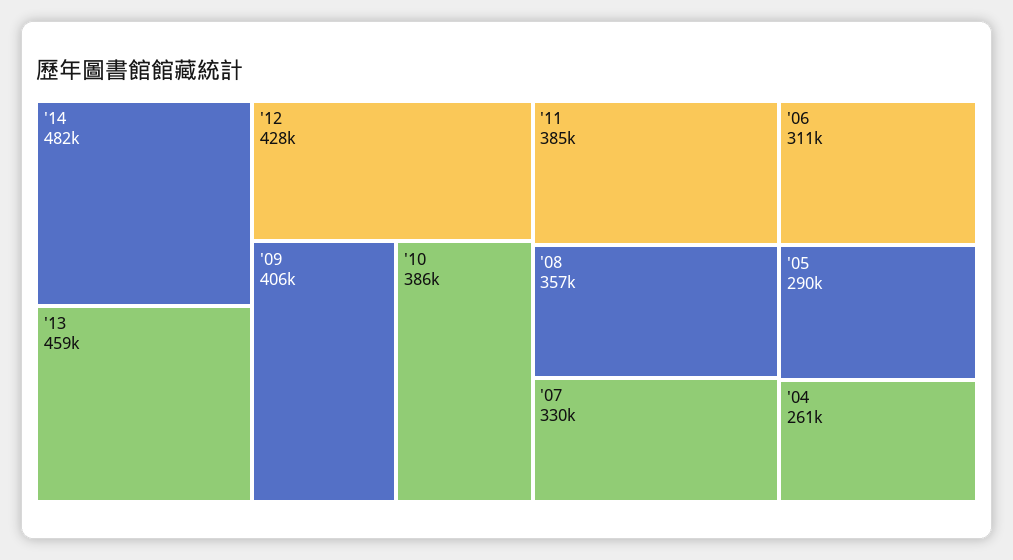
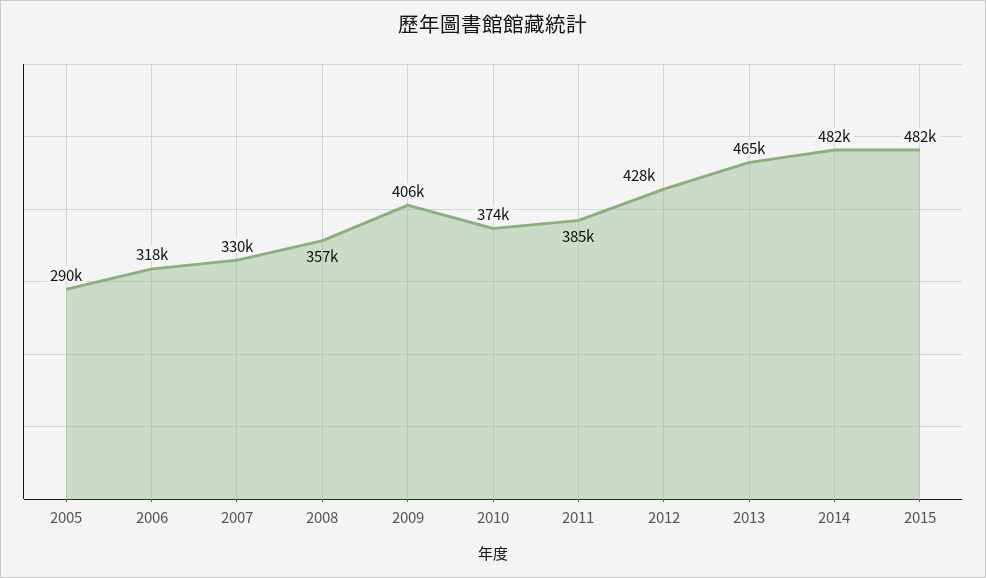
'13: 459000 -> 465000
'10: 386000 -> 374000
'06: 311000 -> 318000
'04: 261000 -> none
2015: none -> 482000

